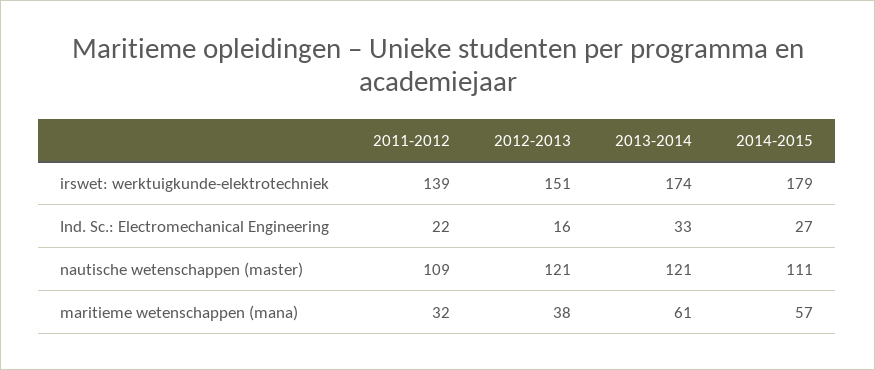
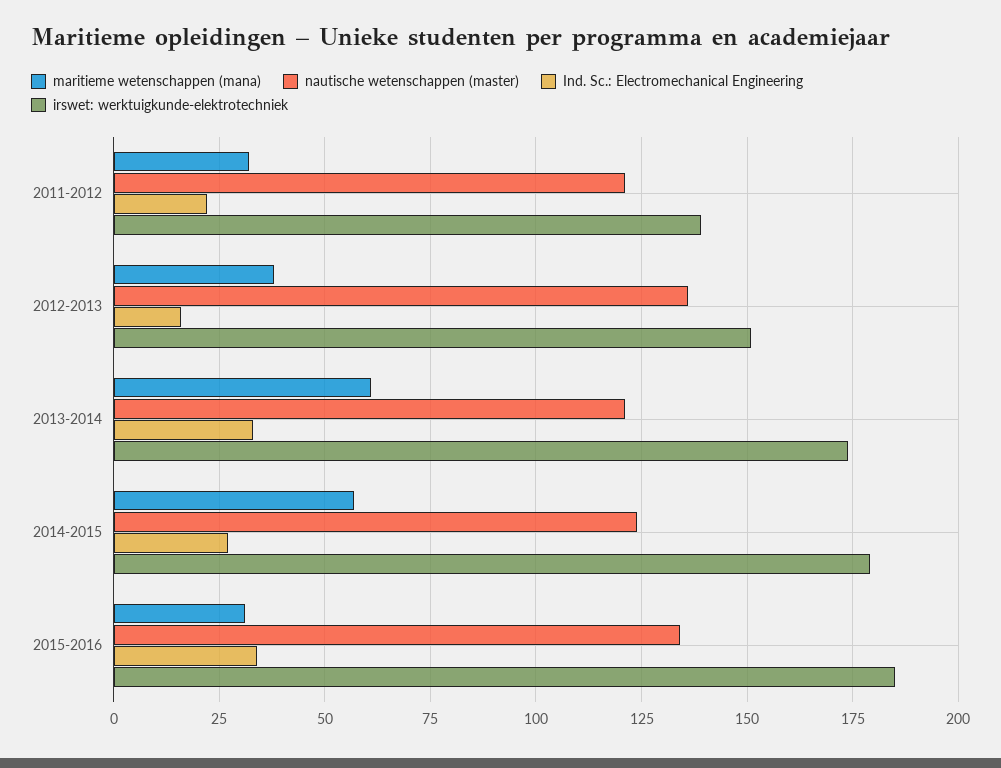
nautische wetenschappen (master), 2011-2012: 109 -> 120
nautische wetenschappen (master), 2012-2013: 121 -> 135
nautische wetenschappen (master), 2014-2015: 111 -> 125
maritieme wetenschappen (mana), 2015-2016: none -> 30
nautische wetenschappen (master), 2015-2016: none -> 135
Ind. Sc.: Electromechanical Engineering, 2015-2016: none -> 35
irswet: werktuigkunde-elektrotechniek, 2015-2016: none -> 185

